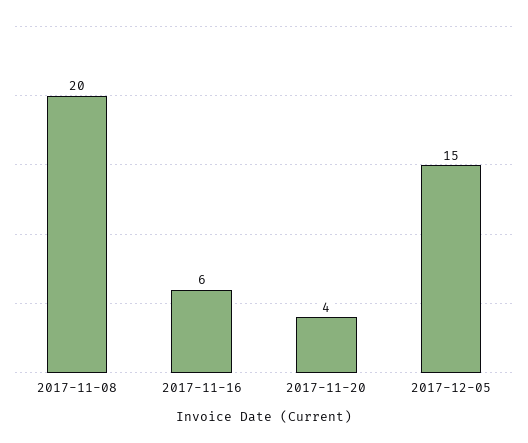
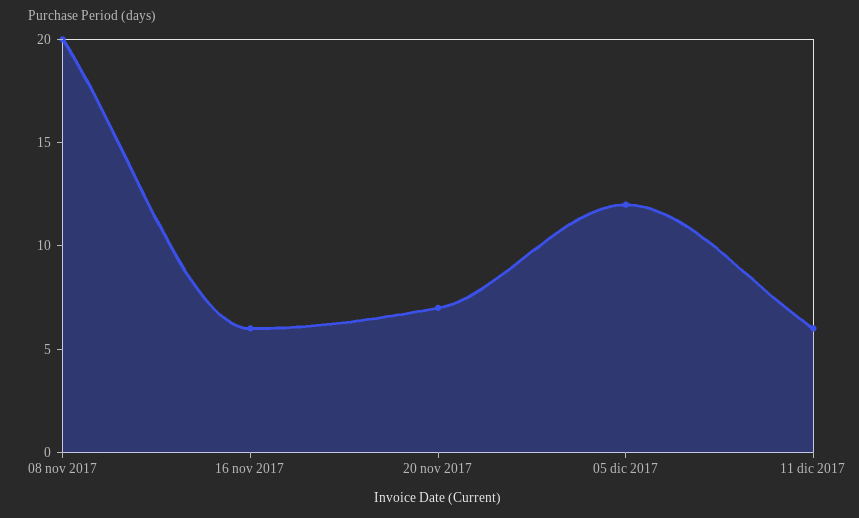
2017-11-20: 4 -> 7
2017-12-05: 15 -> 12
11 dic 2017: none -> 6

